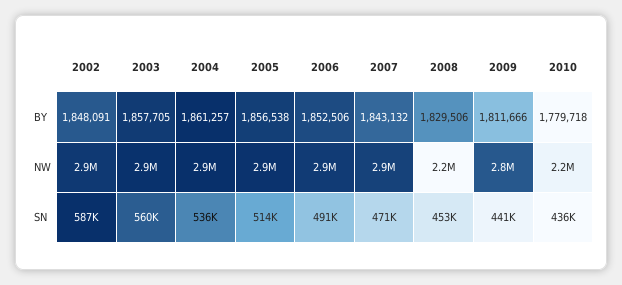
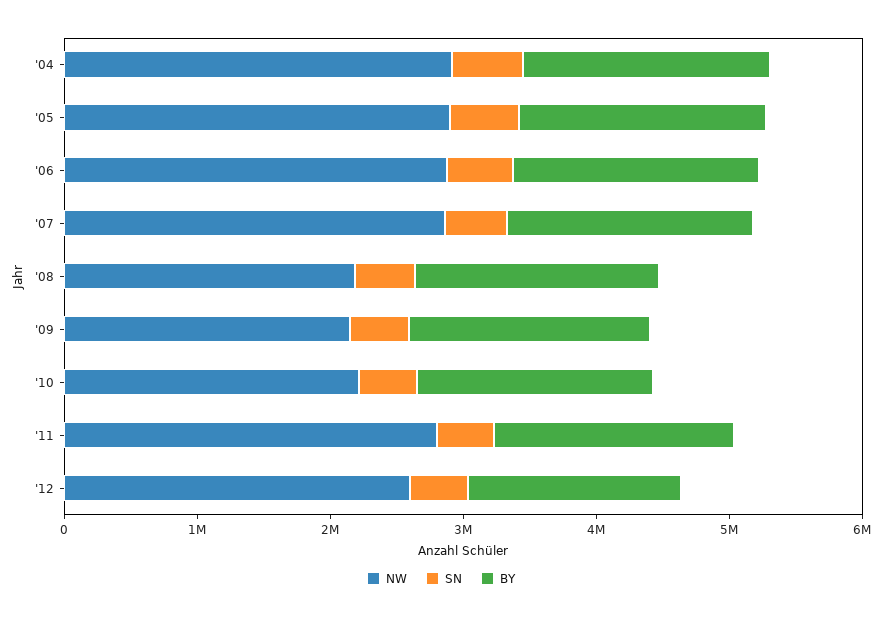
BY, 2002: 1848091 -> none
BY, 2003: 1857705 -> none
NW, 2002: 2900000 -> none
NW, 2003: 2900000 -> none
NW, 2009: 2800000 -> 2200000
SN, 2002: 587000 -> none
SN, 2003: 560000 -> none
NW, '11: none -> 2800000
SN, '11: none -> 400000
BY, '11: none -> 1800000
NW, '12: none -> 2600000
SN, '12: none -> 400000
BY, '12: none -> 1600000

